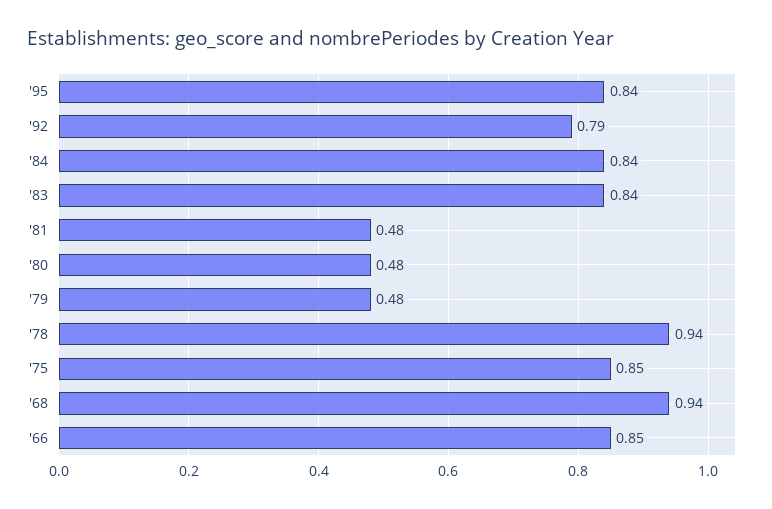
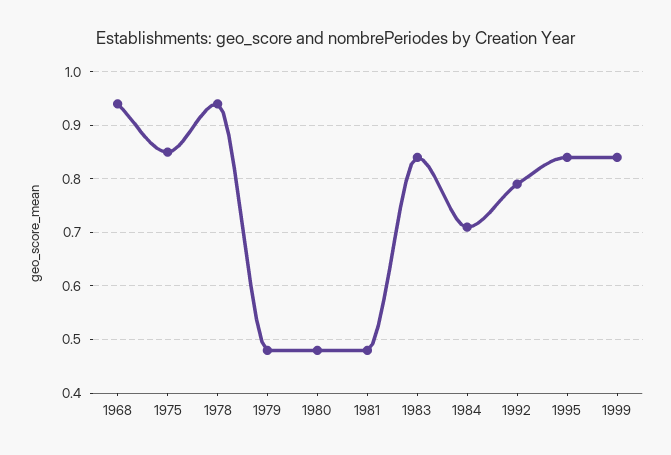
'84: 0.84 -> 0.7
'66: 0.85 -> none
1999: none -> 0.85

